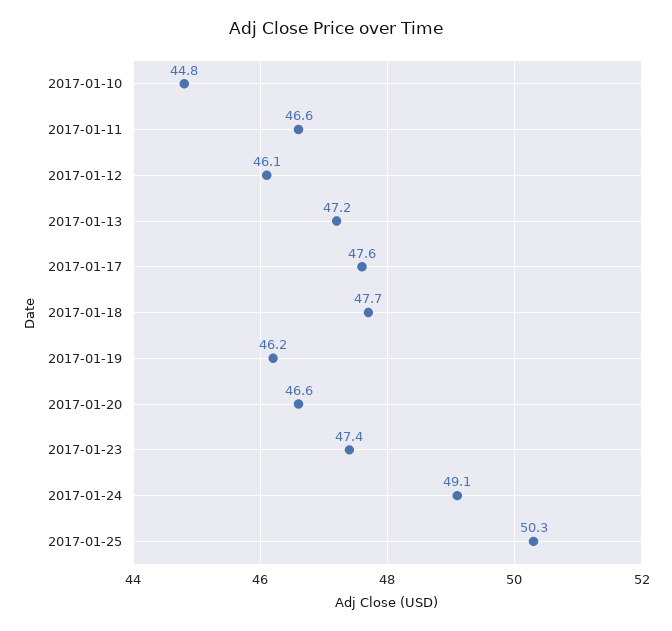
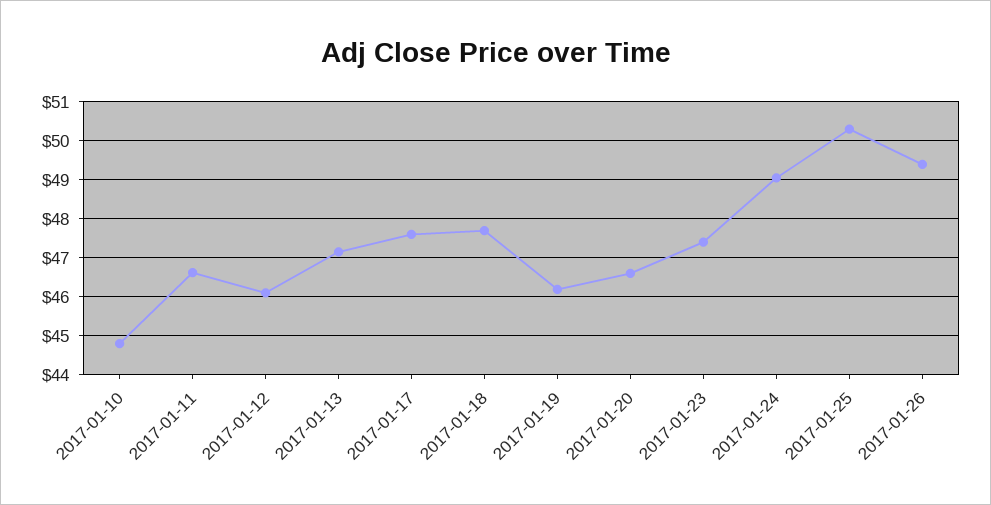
2017-01-26: none -> 49.4

